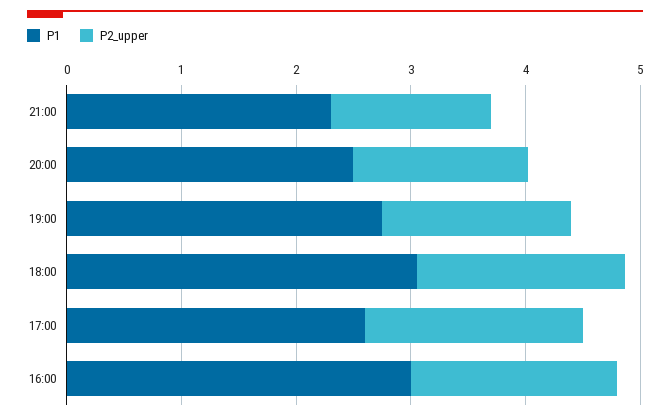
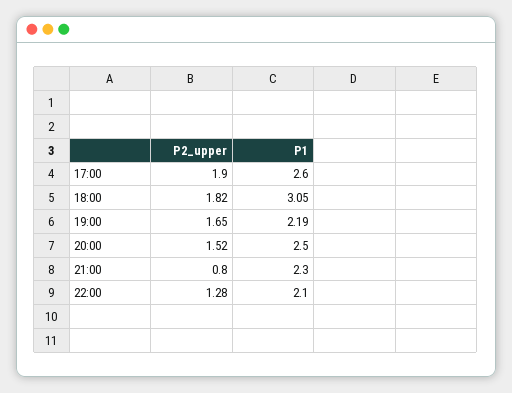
P2_upper, 21:00: 1.4 -> 0.8
P1, 19:00: 2.8 -> 2.19
P1, 16:00: 3 -> none
P2_upper, 16:00: 1.8 -> none
P2_upper, 22:00: none -> 1.28
P1, 22:00: none -> 2.1

